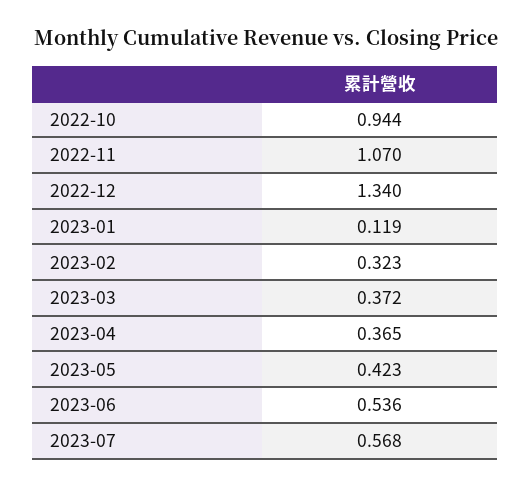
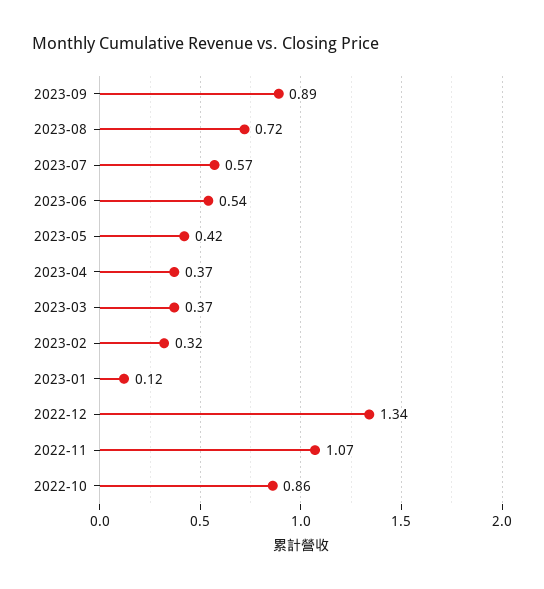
2022-10: 0.944 -> 0.86
2023-09: none -> 0.89
2023-08: none -> 0.72

